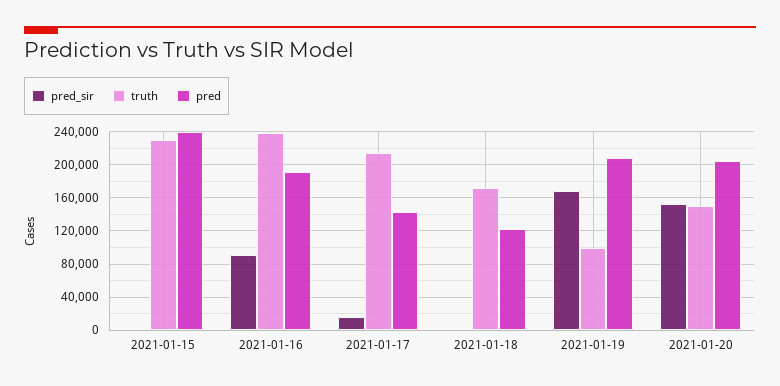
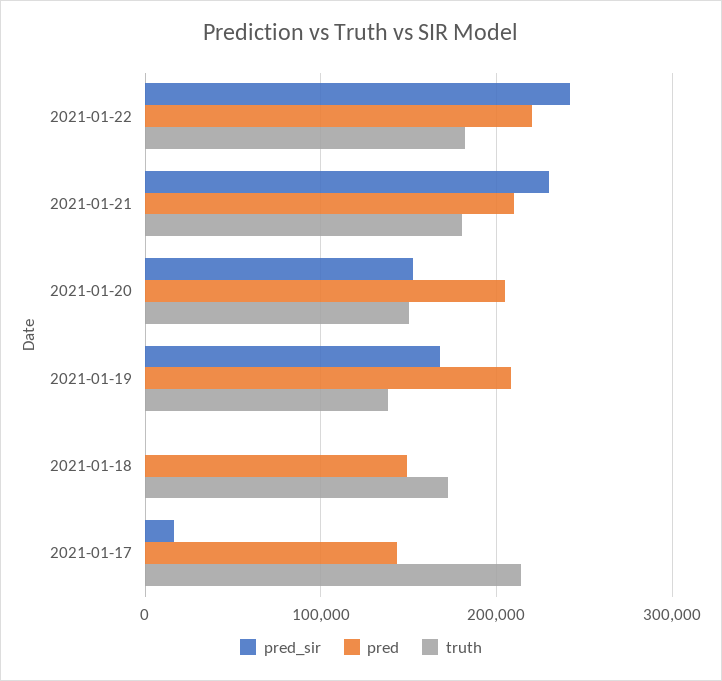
pred_sir, 2021-01-15: 0 -> none
truth, 2021-01-15: 230000 -> none
pred, 2021-01-15: 240000 -> none
pred_sir, 2021-01-16: 90000 -> none
truth, 2021-01-16: 240000 -> none
pred, 2021-01-16: 190000 -> none
pred, 2021-01-18: 120000 -> 150000
truth, 2021-01-19: 100000 -> 140000
pred_sir, 2021-01-22: none -> 240000
pred, 2021-01-22: none -> 220000
truth, 2021-01-22: none -> 180000
pred_sir, 2021-01-21: none -> 230000
pred, 2021-01-21: none -> 210000
truth, 2021-01-21: none -> 180000

